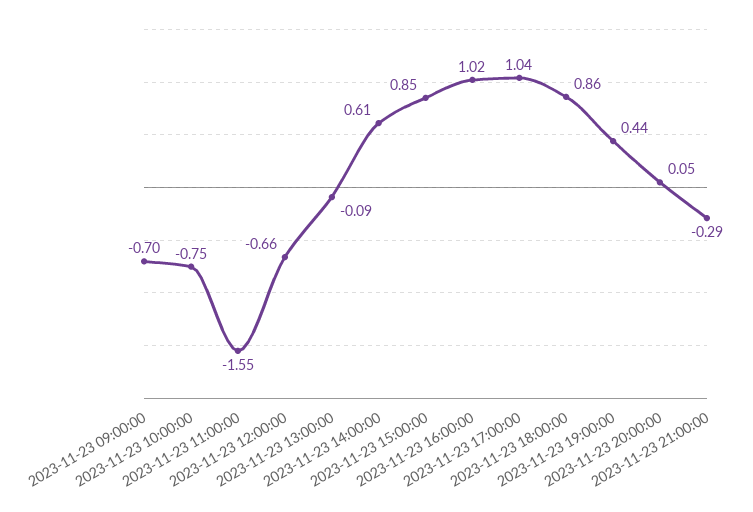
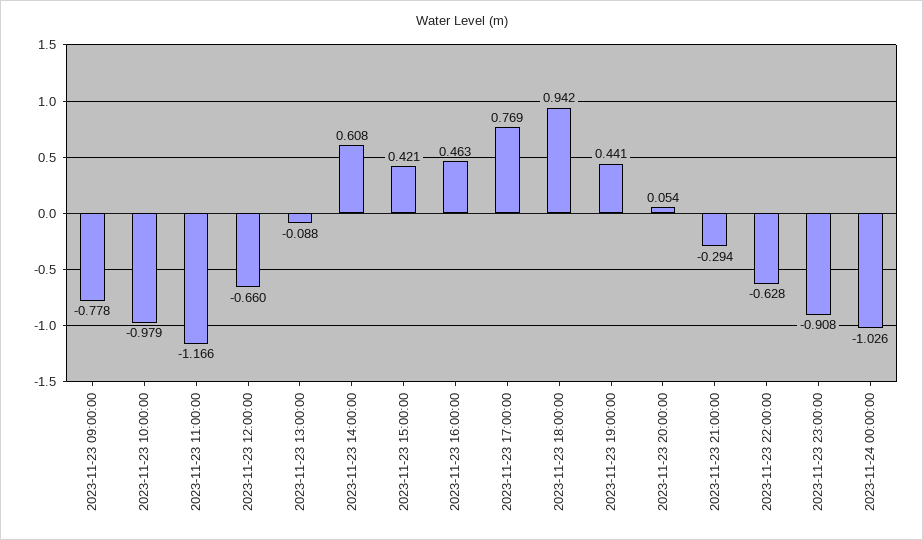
2023-11-23 09:00:00: -0.7 -> -0.778
2023-11-23 10:00:00: -0.75 -> -0.979
2023-11-23 11:00:00: -1.55 -> -1.166
2023-11-23 15:00:00: 0.85 -> 0.421
2023-11-23 16:00:00: 1.02 -> 0.463
2023-11-23 17:00:00: 1.04 -> 0.769
2023-11-23 18:00:00: 0.86 -> 0.942
2023-11-23 22:00:00: none -> -0.628
2023-11-23 23:00:00: none -> -0.908
2023-11-24 00:00:00: none -> -1.026

